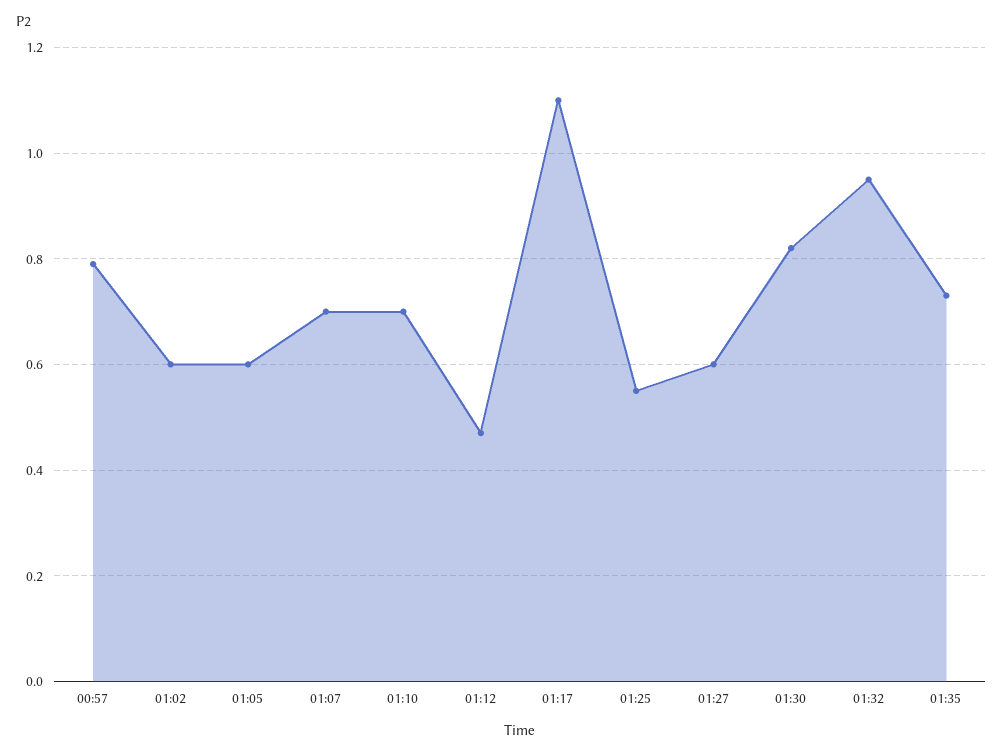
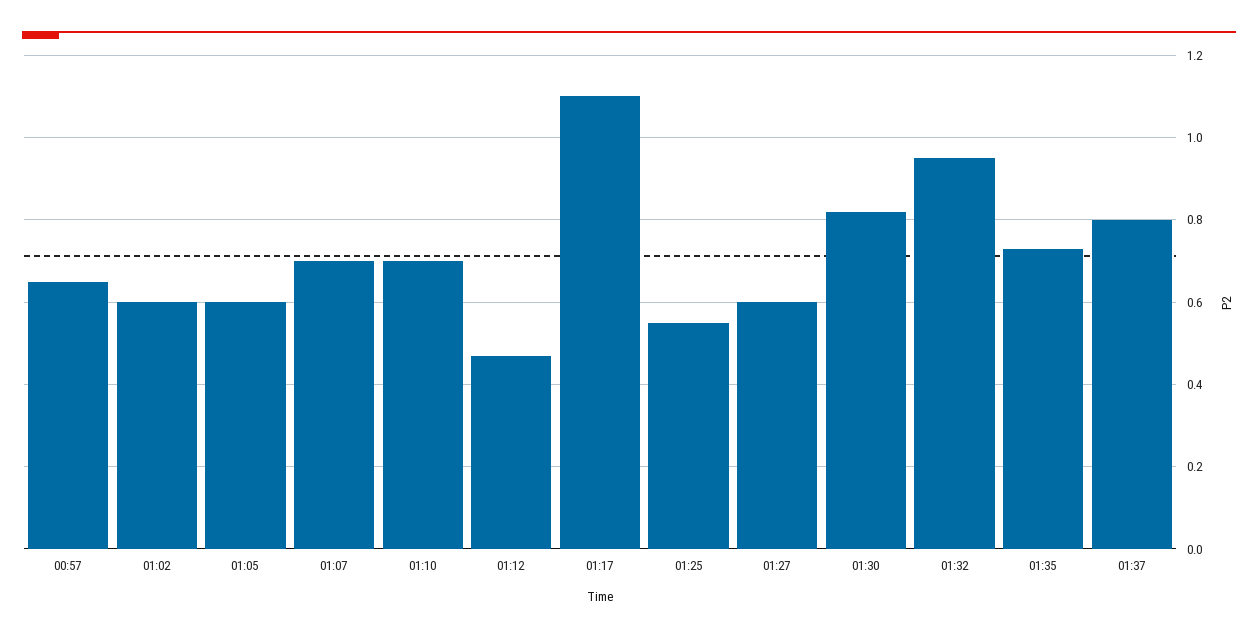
00:57: 0.8 -> 0.65
01:37: none -> 0.8

